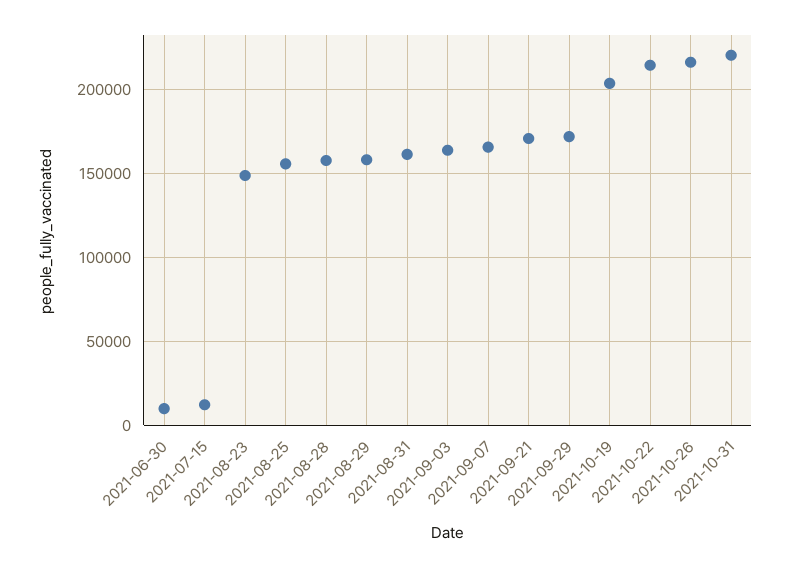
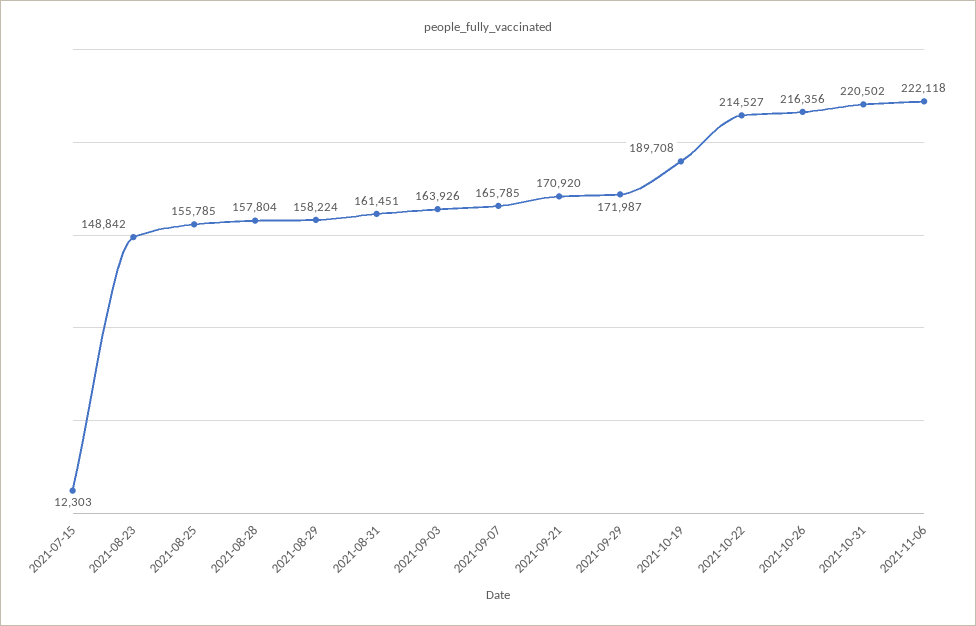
2021-06-30: 10000 -> none
2021-10-19: 205000 -> 189708
2021-11-06: none -> 222118

